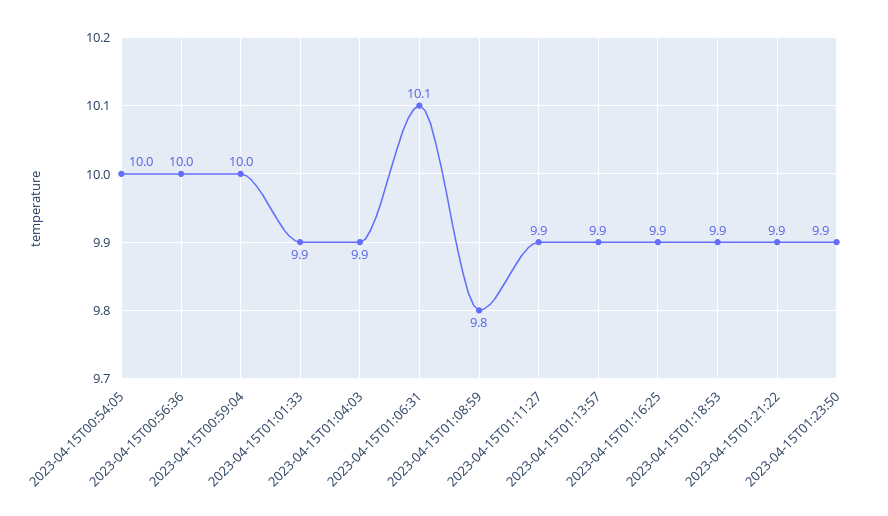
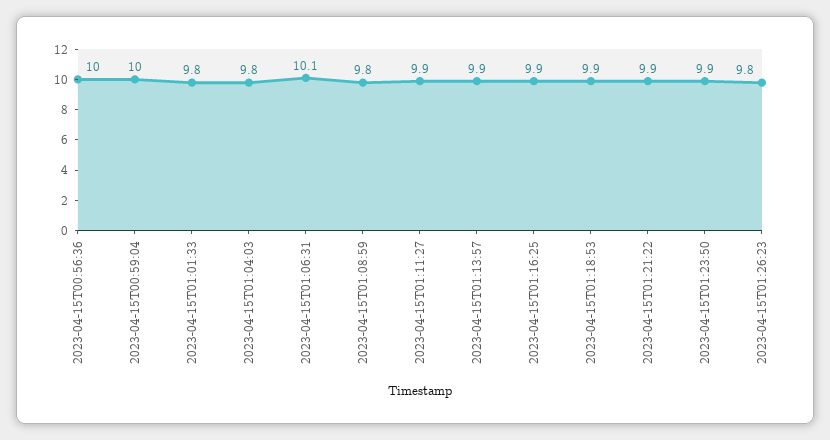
2023-04-15T00:54:05: 10 -> none
2023-04-15T01:01:33: 9.9 -> 9.8
2023-04-15T01:04:03: 9.9 -> 9.8
2023-04-15T01:26:23: none -> 9.8

